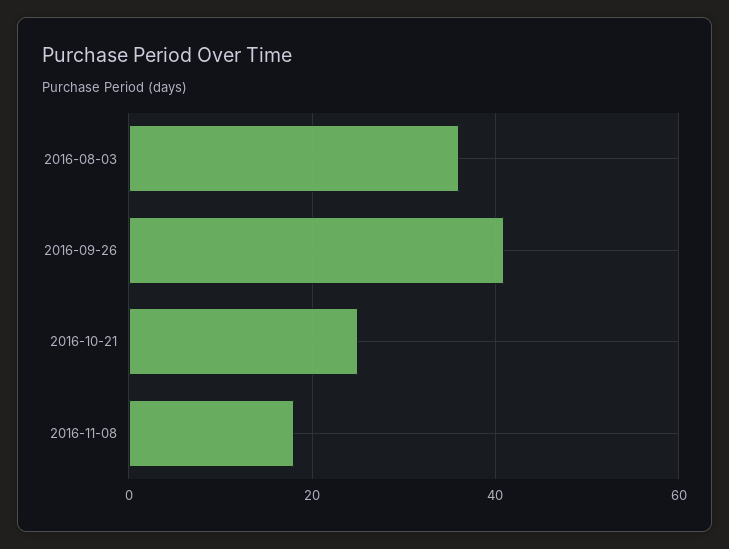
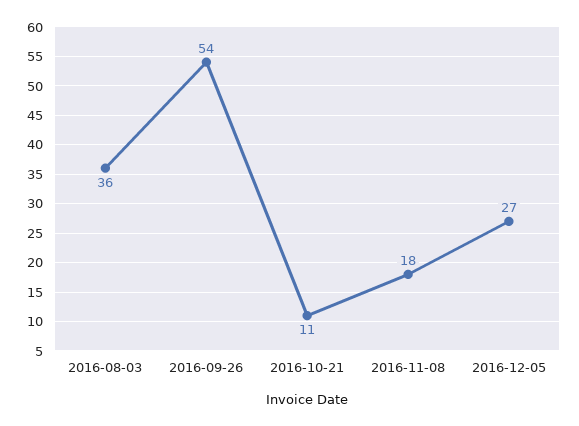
2016-09-26: 40 -> 54
2016-10-21: 25 -> 11
2016-12-05: none -> 27

